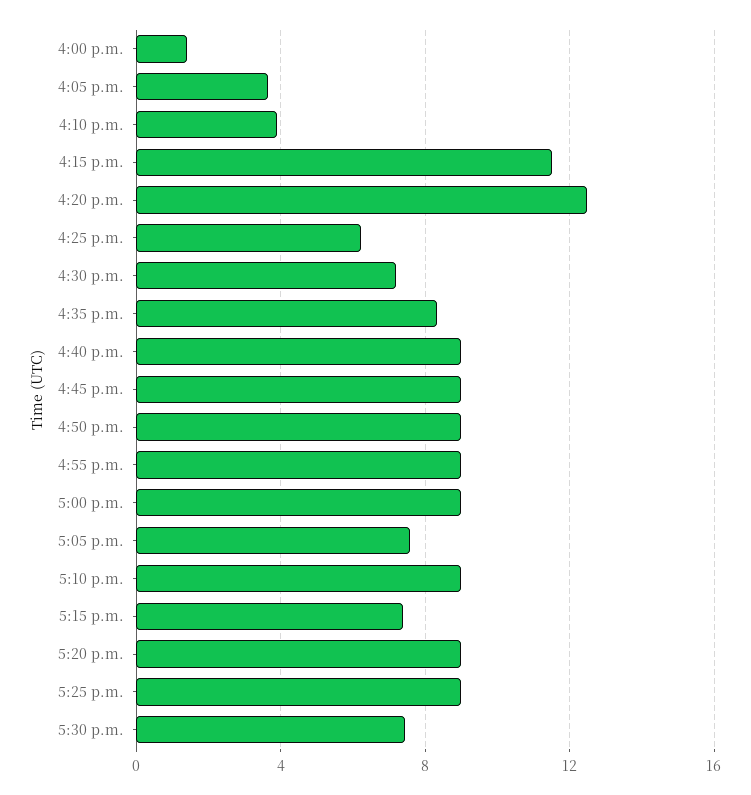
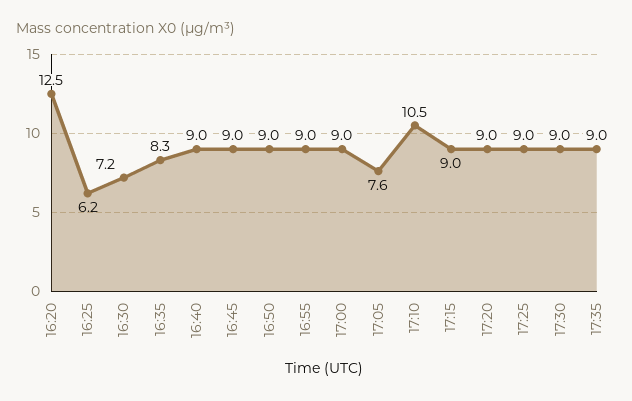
4:00 p.m.: 1.5 -> none
4:05 p.m.: 3.5 -> none
4:10 p.m.: 4 -> none
4:15 p.m.: 11.5 -> none
5:10 p.m.: 9 -> 10.5
5:15 p.m.: 7.5 -> 9
5:30 p.m.: 7.5 -> 9
17:35: none -> 9

